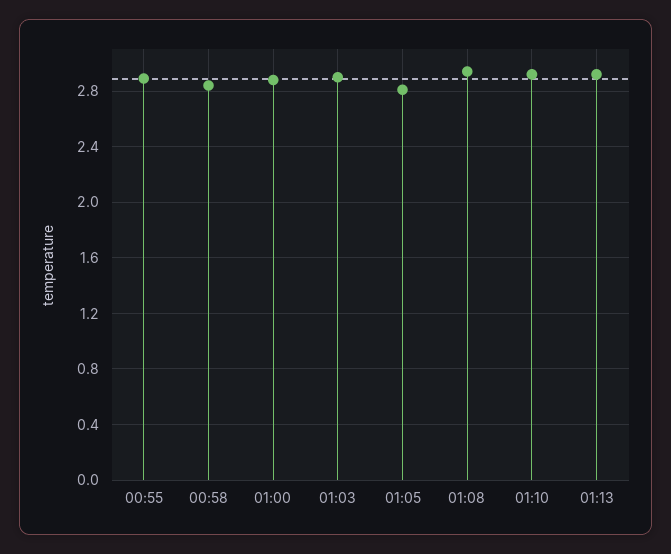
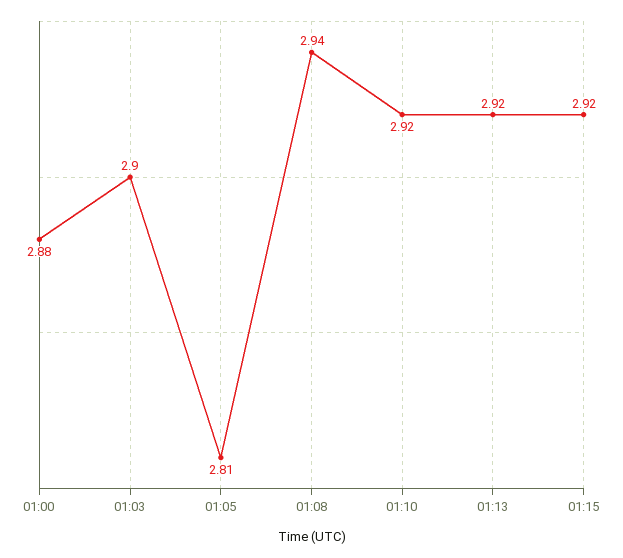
00:55: 2.9 -> none
00:58: 2.85 -> none
01:15: none -> 2.92

